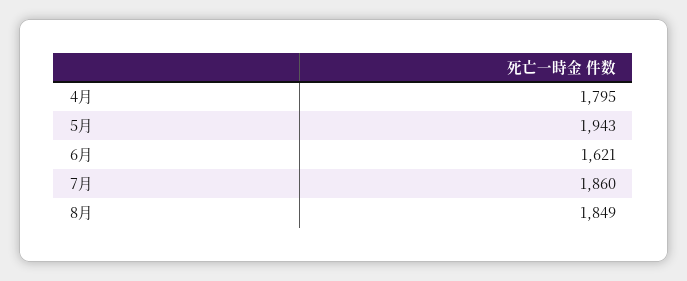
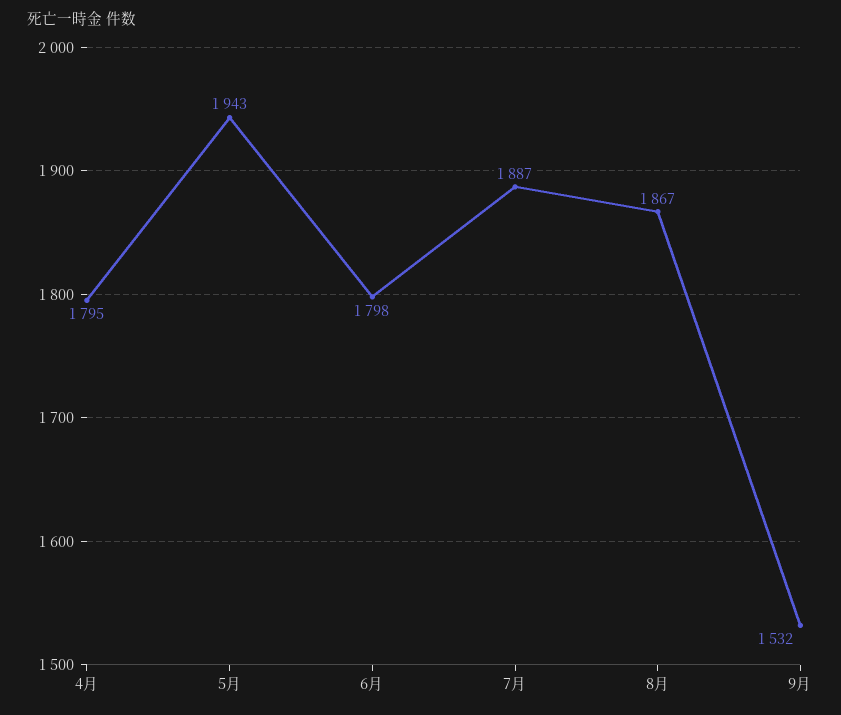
6月: 1621 -> 1798
7月: 1860 -> 1887
8月: 1849 -> 1867
9月: none -> 1532

